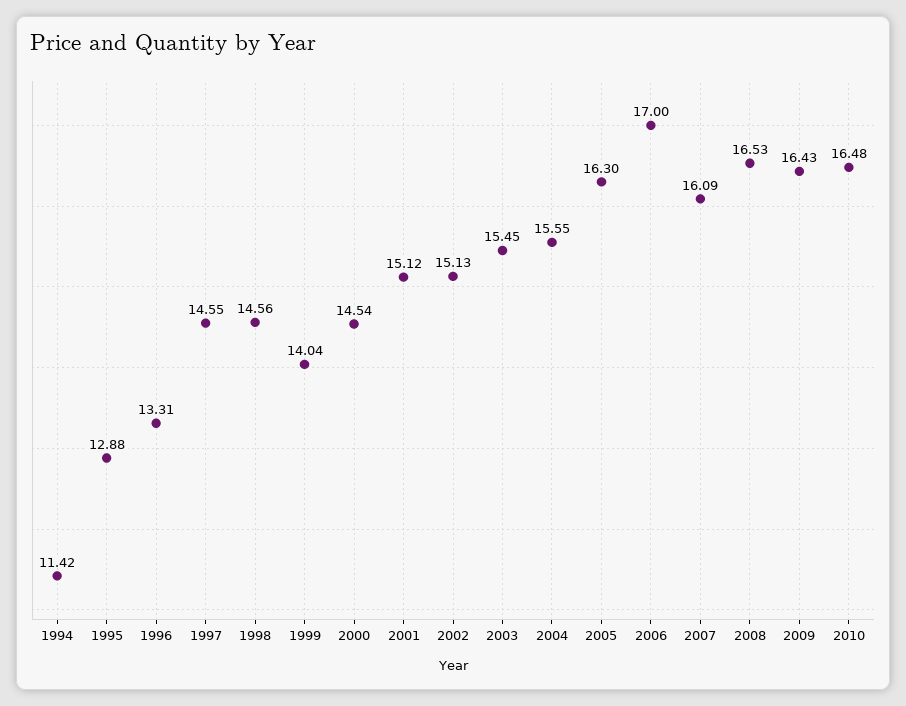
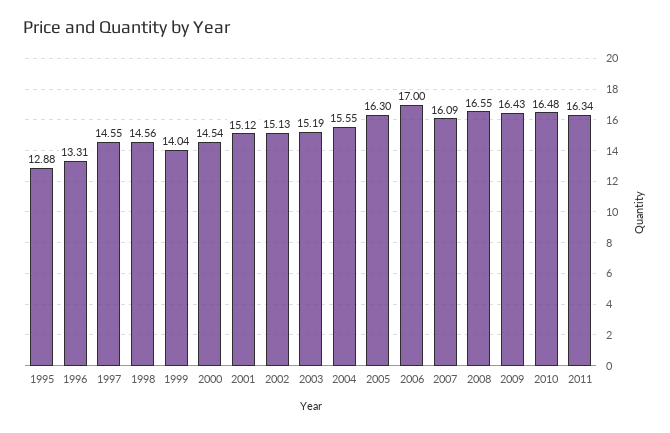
1994: 11.42 -> none
2003: 15.45 -> 15.19
2008: 16.53 -> 16.55
2011: none -> 16.34

